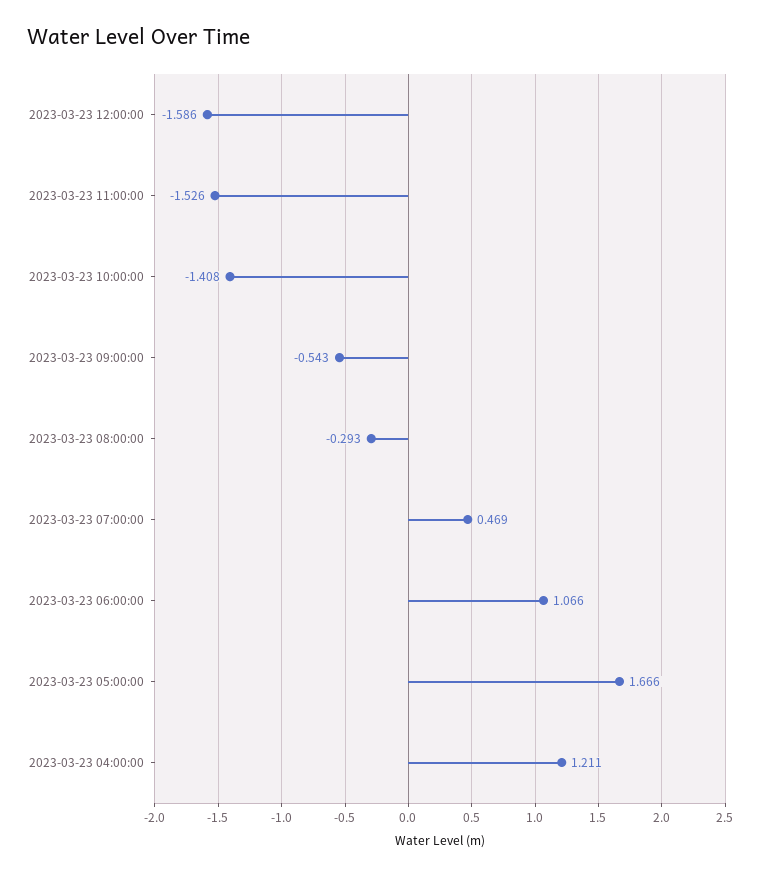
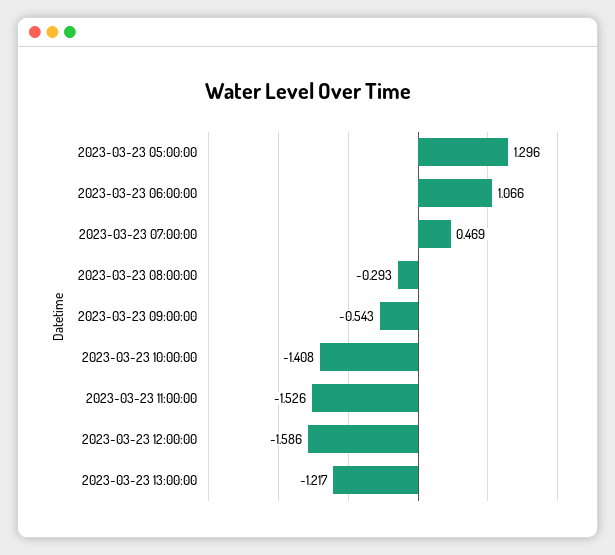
2023-03-23 05:00:00: 1.666 -> 1.296
2023-03-23 04:00:00: 1.211 -> none
2023-03-23 13:00:00: none -> -1.217

